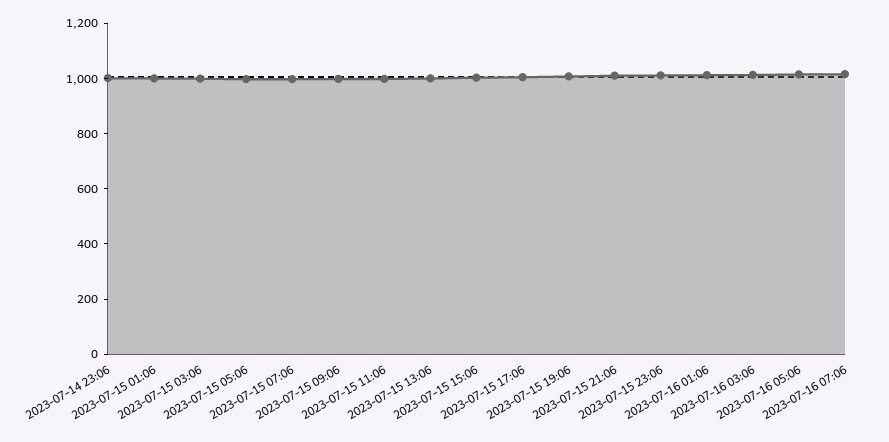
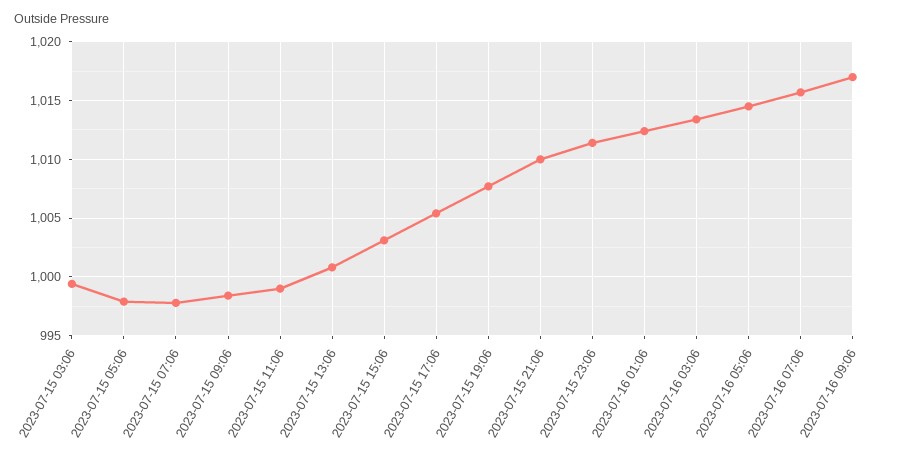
2023-07-14 23:06: 1000 -> none
2023-07-15 01:06: 1000 -> none
2023-07-16 09:06: none -> 1017

